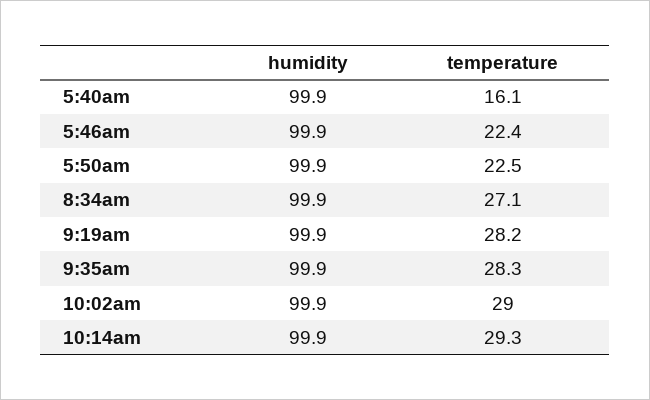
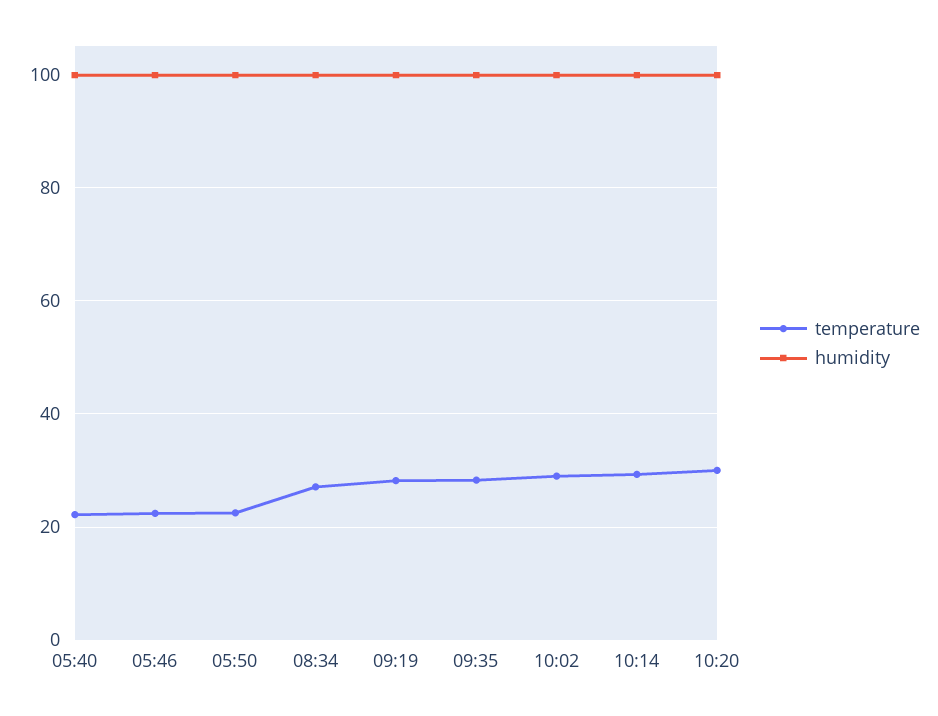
temperature, 5:40am: 16.1 -> 22
temperature, 10:20: none -> 30
humidity, 10:20: none -> 100

